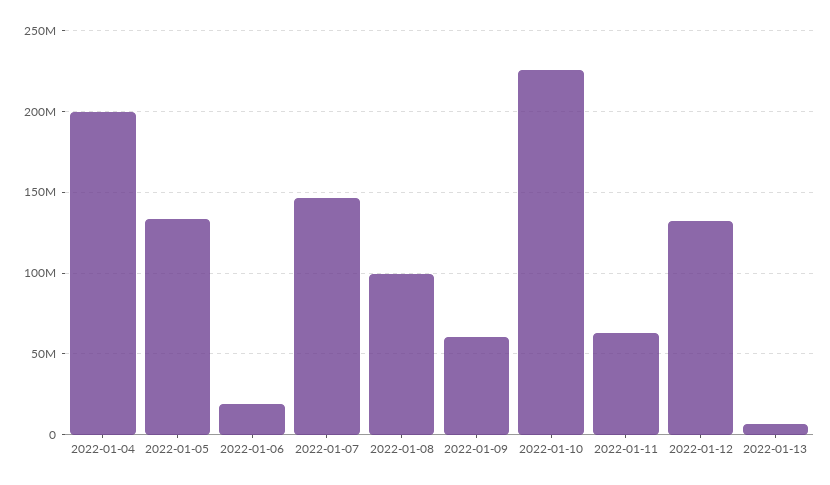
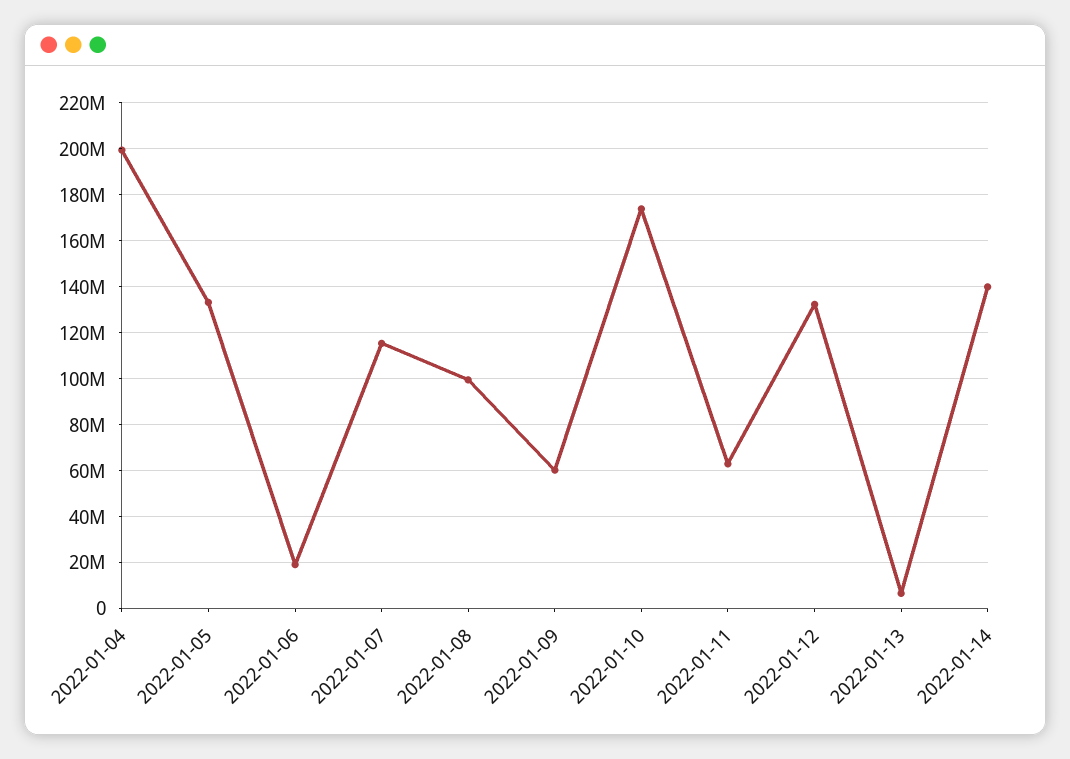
2022-01-07: 145000000 -> 115000000
2022-01-10: 225000000 -> 175000000
2022-01-14: none -> 140000000

